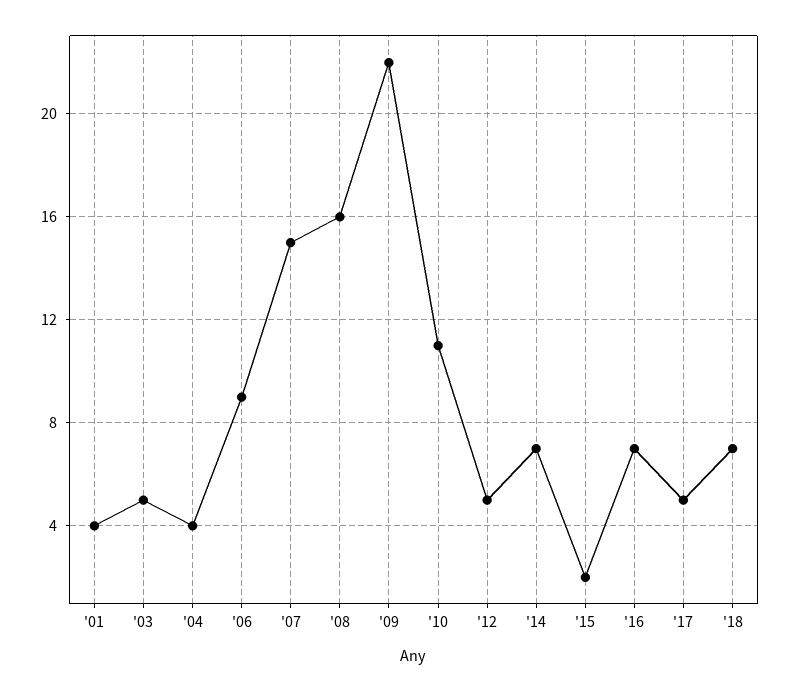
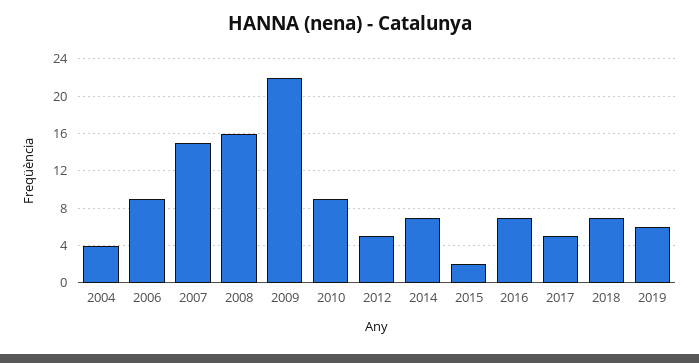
'01: 4 -> none
'03: 5 -> none
'10: 11 -> 9
2019: none -> 6

